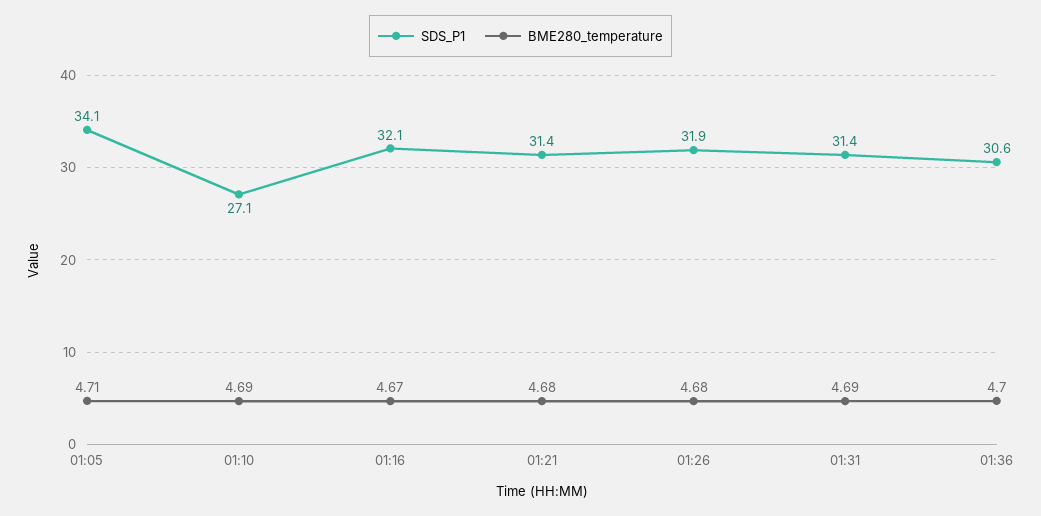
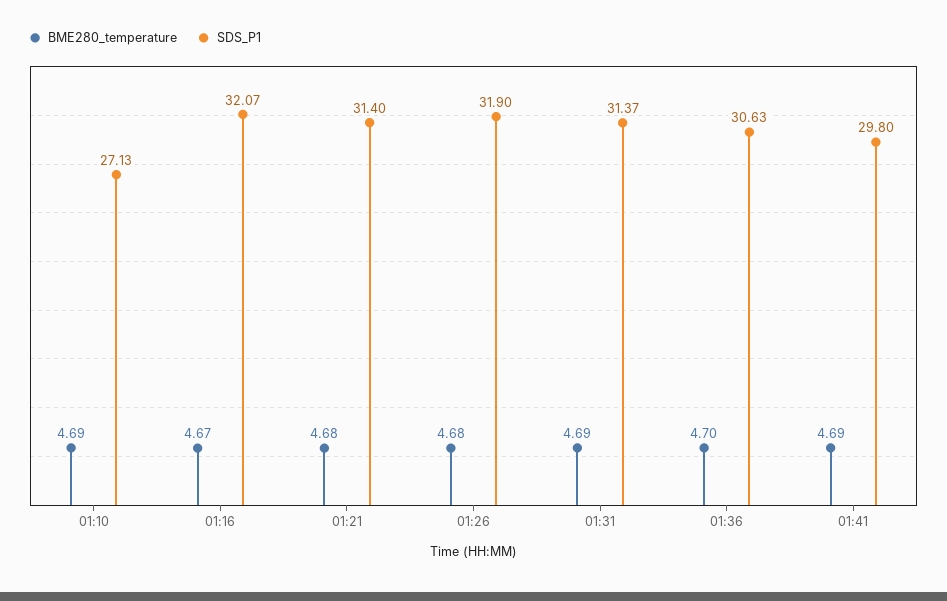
SDS_P1, 01:05: 34.1 -> none
BME280_temperature, 01:05: 4.71 -> none
BME280_temperature, 01:41: none -> 4.69
SDS_P1, 01:41: none -> 29.8

